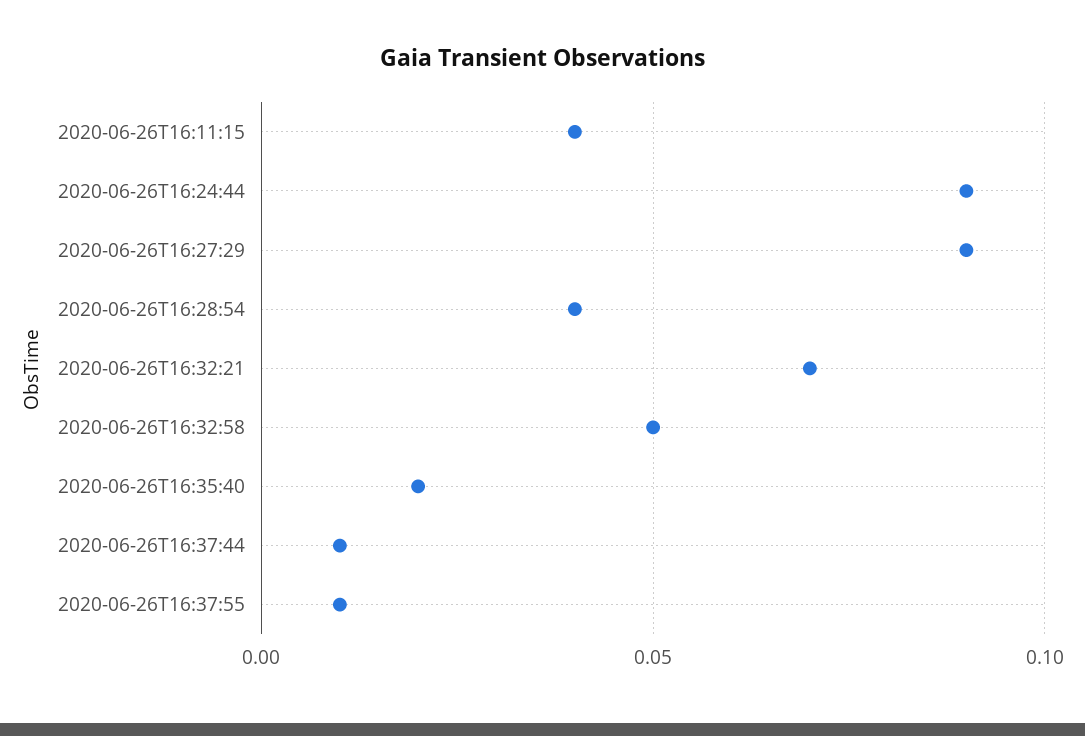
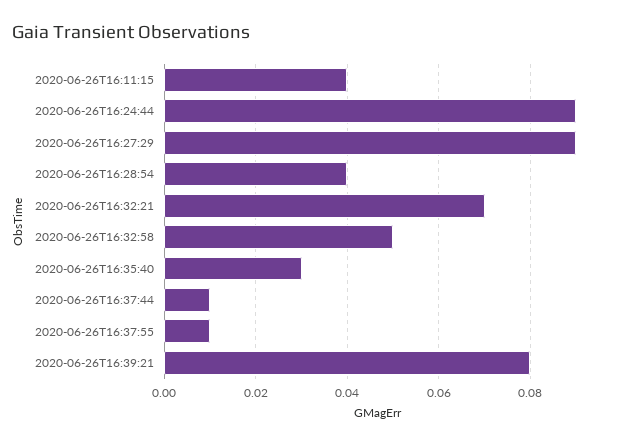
2020-06-26T16:35:40: 0.02 -> 0.03
2020-06-26T16:39:21: none -> 0.08

